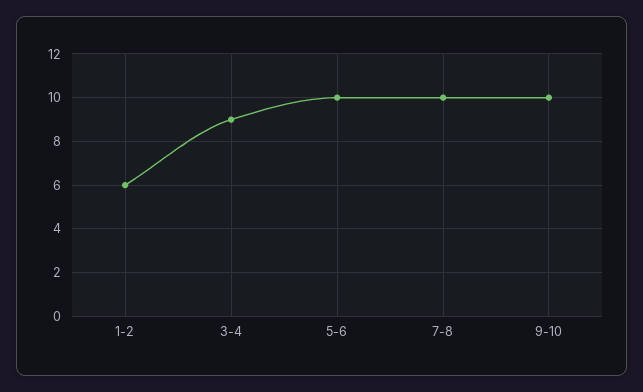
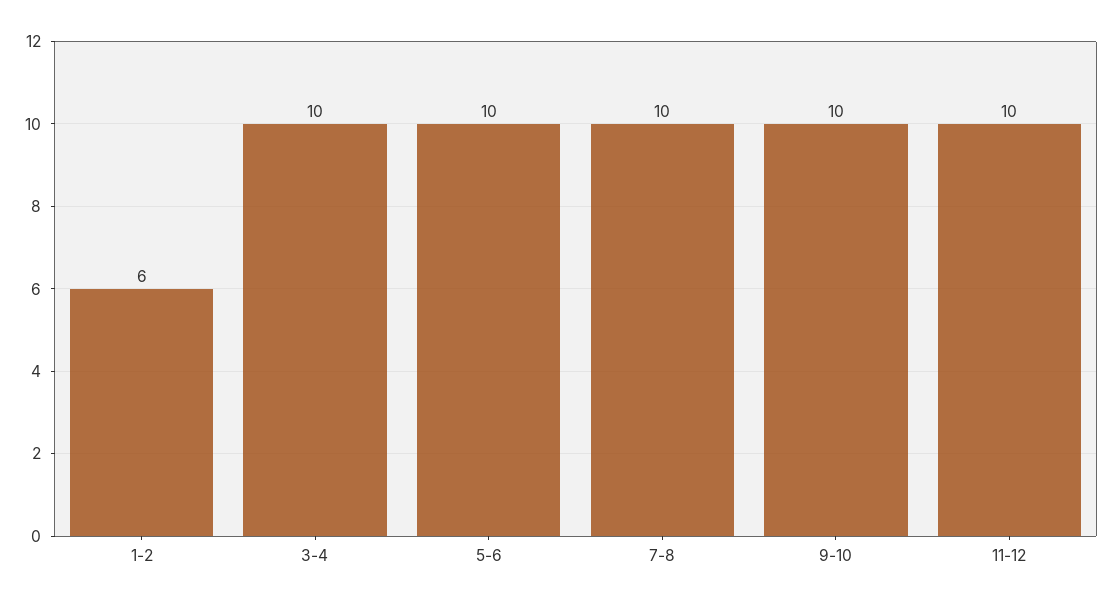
3-4: 9 -> 10
11-12: none -> 10

